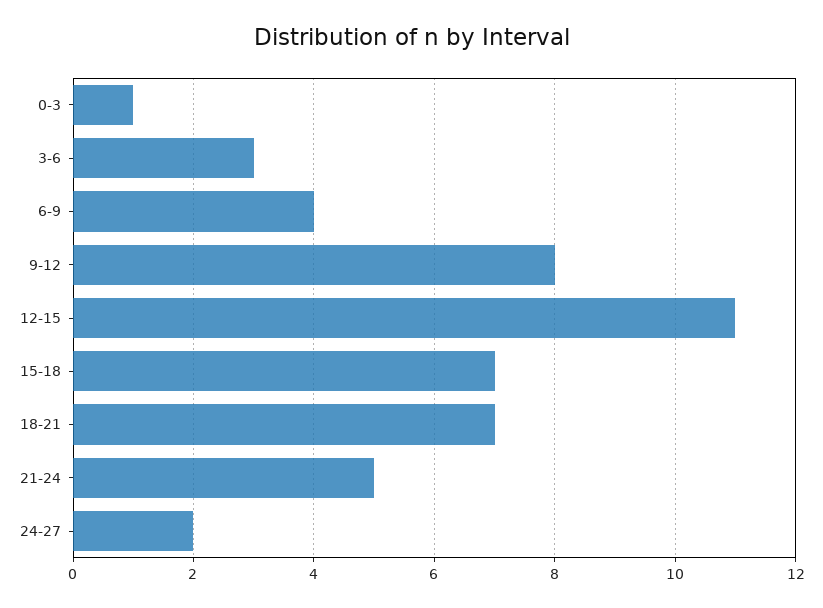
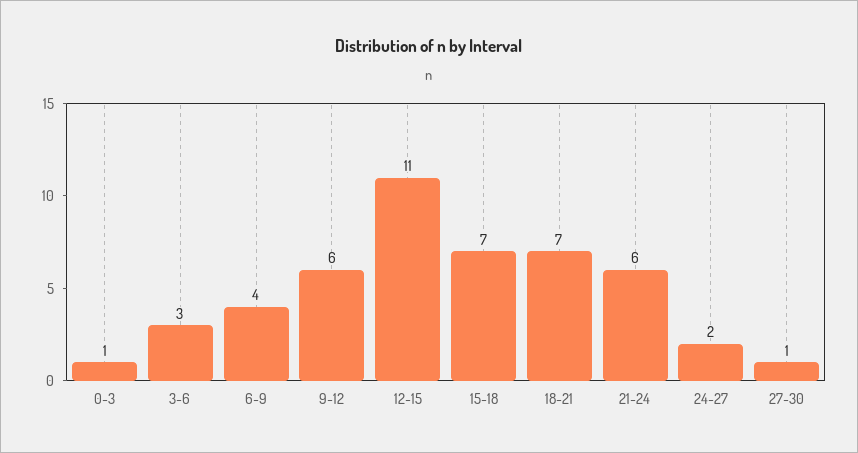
9-12: 8 -> 6
21-24: 5 -> 6
27-30: none -> 1

